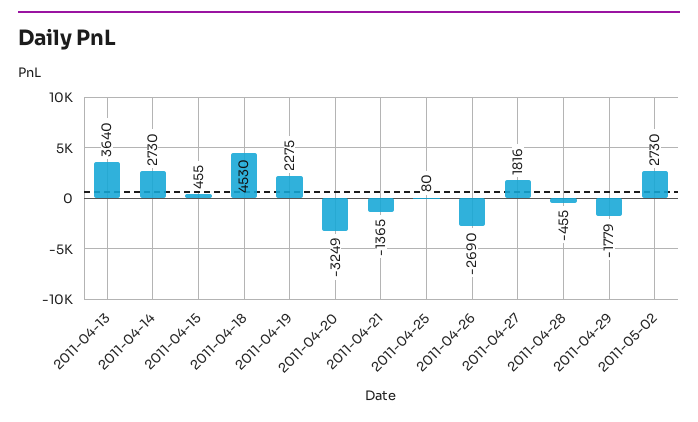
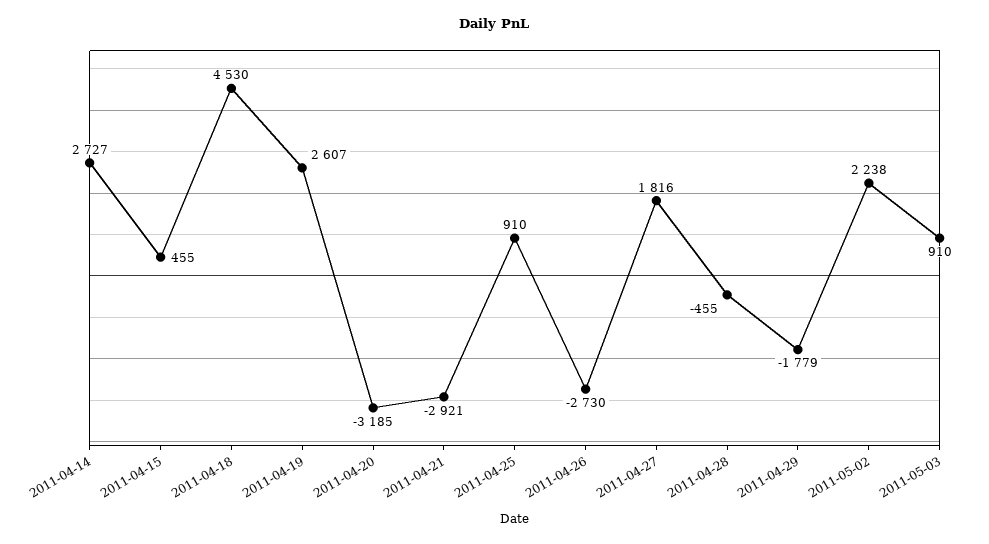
2011-04-13: 3640 -> none
2011-04-14: 2730 -> 2727
2011-04-19: 2275 -> 2607
2011-04-20: -3249 -> -3185
2011-04-21: -1365 -> -2921
2011-04-25: 80 -> 910
2011-04-26: -2690 -> -2730
2011-05-02: 2730 -> 2238
2011-05-03: none -> 910

